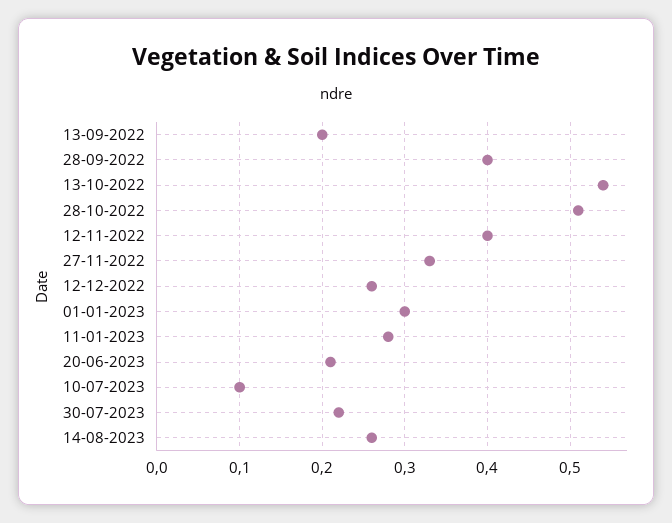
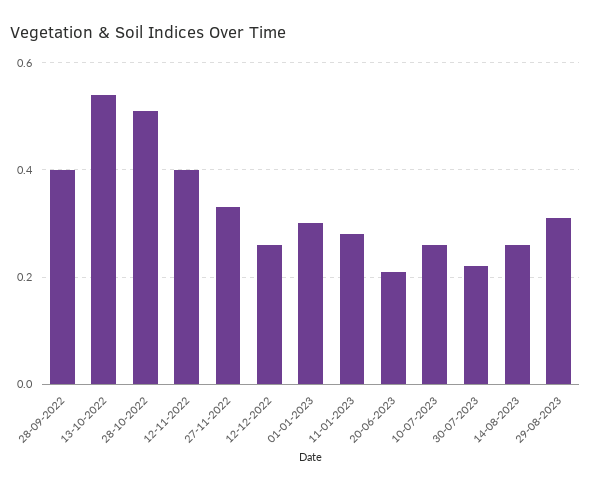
13-09-2022: 0.2 -> none
10-07-2023: 0.1 -> 0.25
29-08-2023: none -> 0.3

